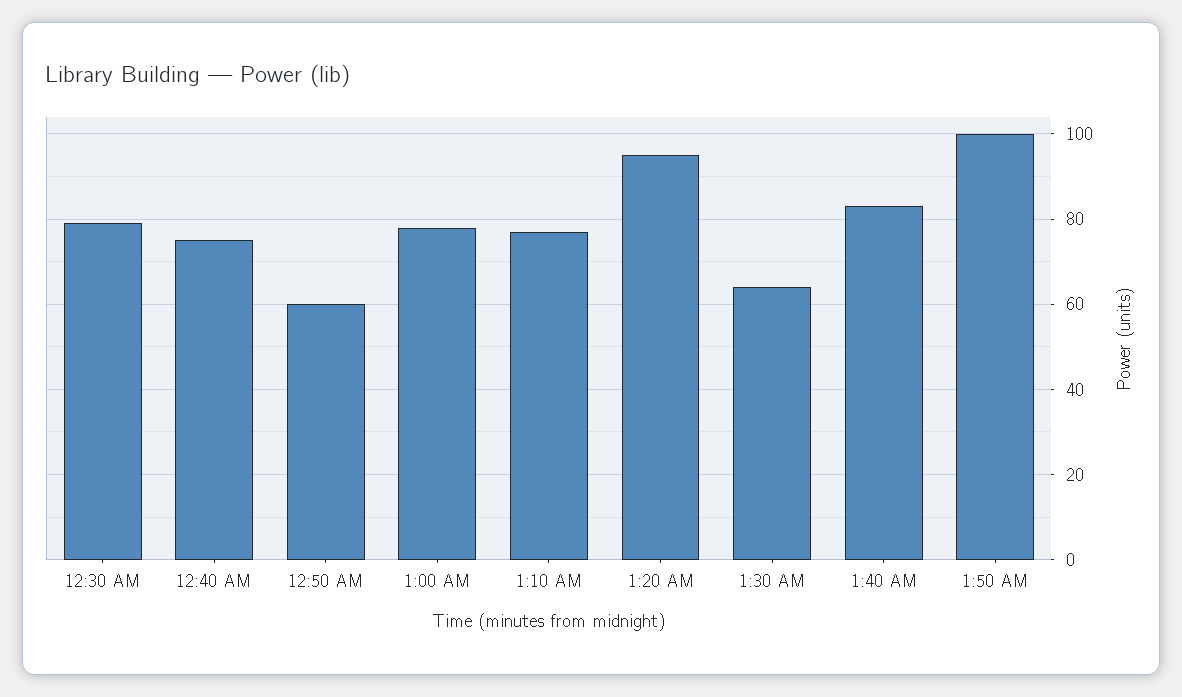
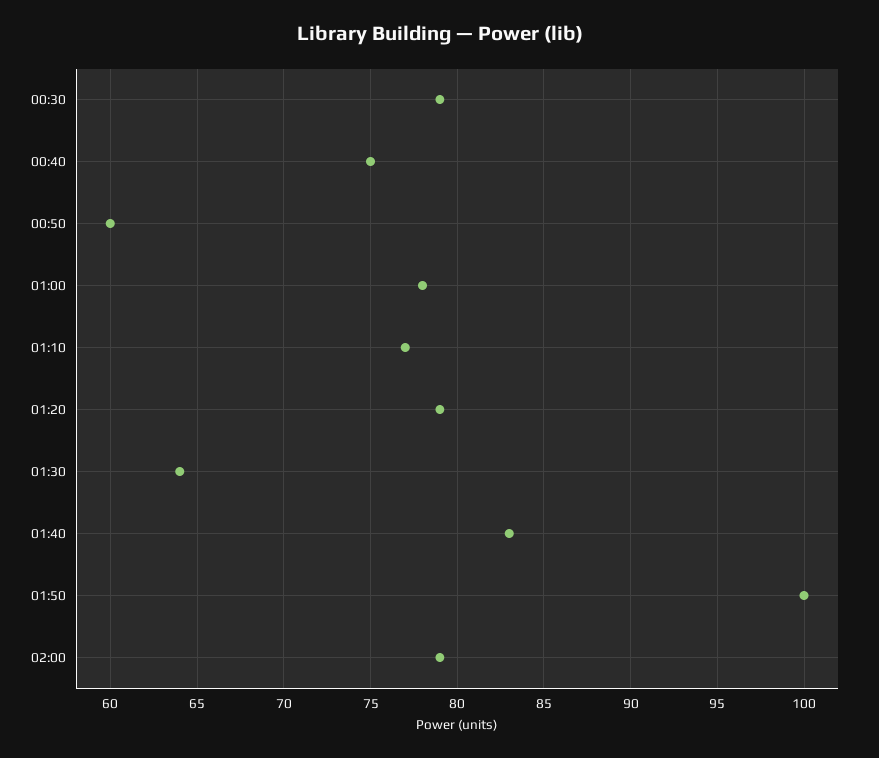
1:20 AM: 95 -> 79
02:00: none -> 79

